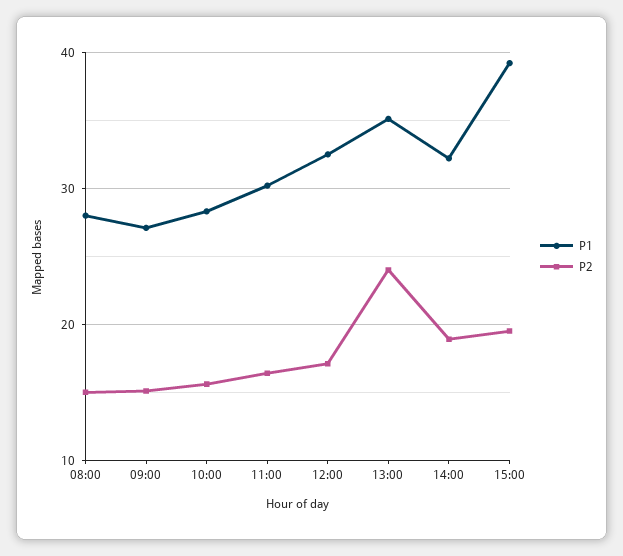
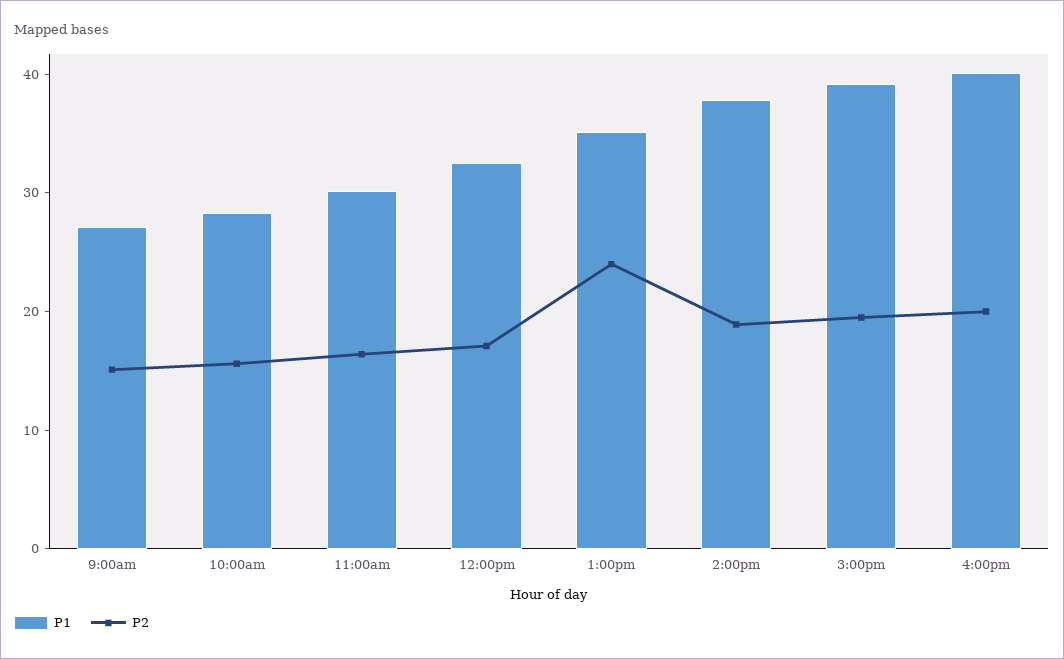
P1, 08:00: 28 -> none
P2, 08:00: 15 -> none
P1, 14:00: 32 -> 38
P1, 4:00pm: none -> 40
P2, 4:00pm: none -> 20

